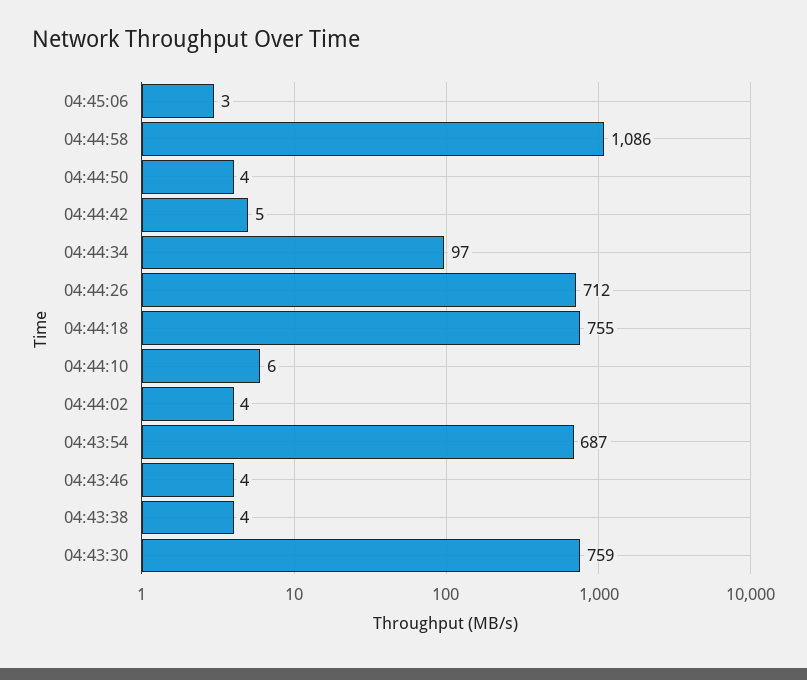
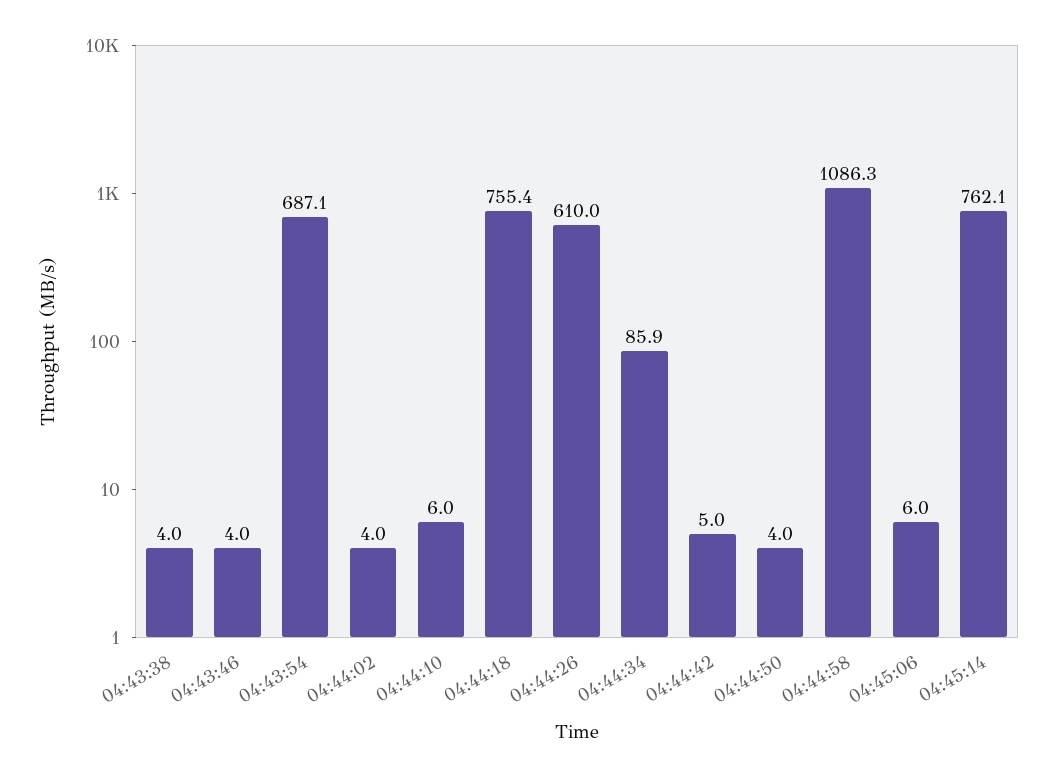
04:45:06: 3 -> 6
04:44:34: 97 -> 85.9
04:44:26: 712 -> 610
04:43:30: 759 -> none
04:45:14: none -> 762.1

